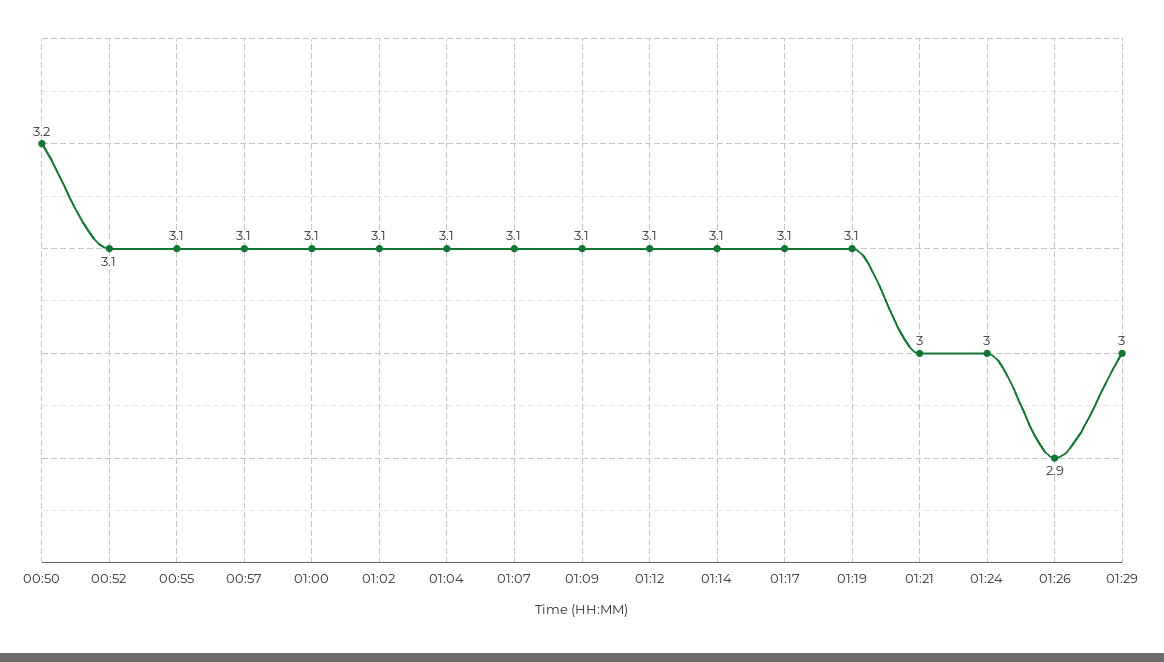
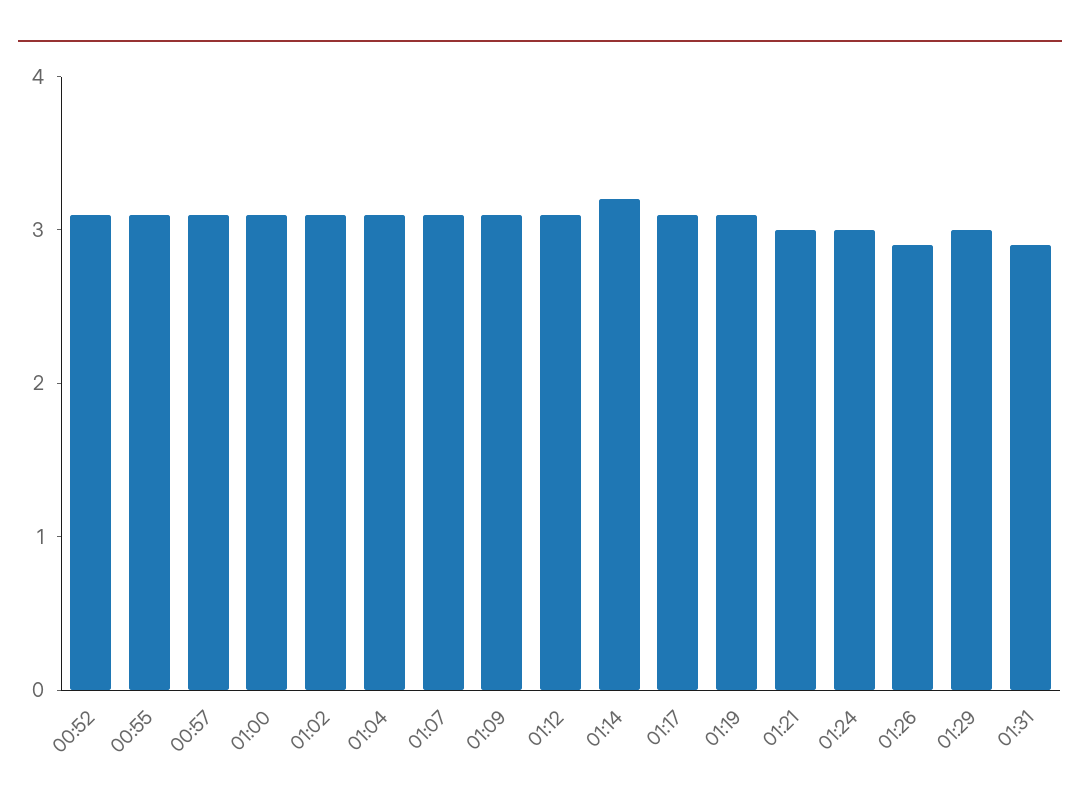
00:50: 3.2 -> none
01:14: 3.1 -> 3.2
01:31: none -> 2.9

